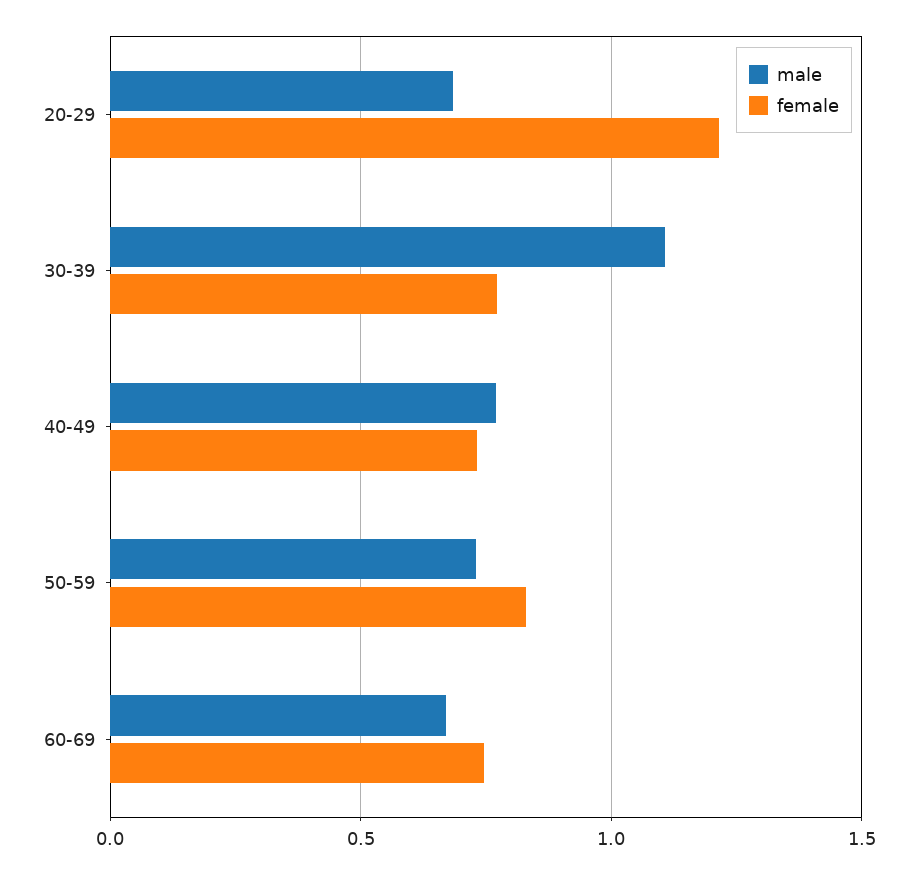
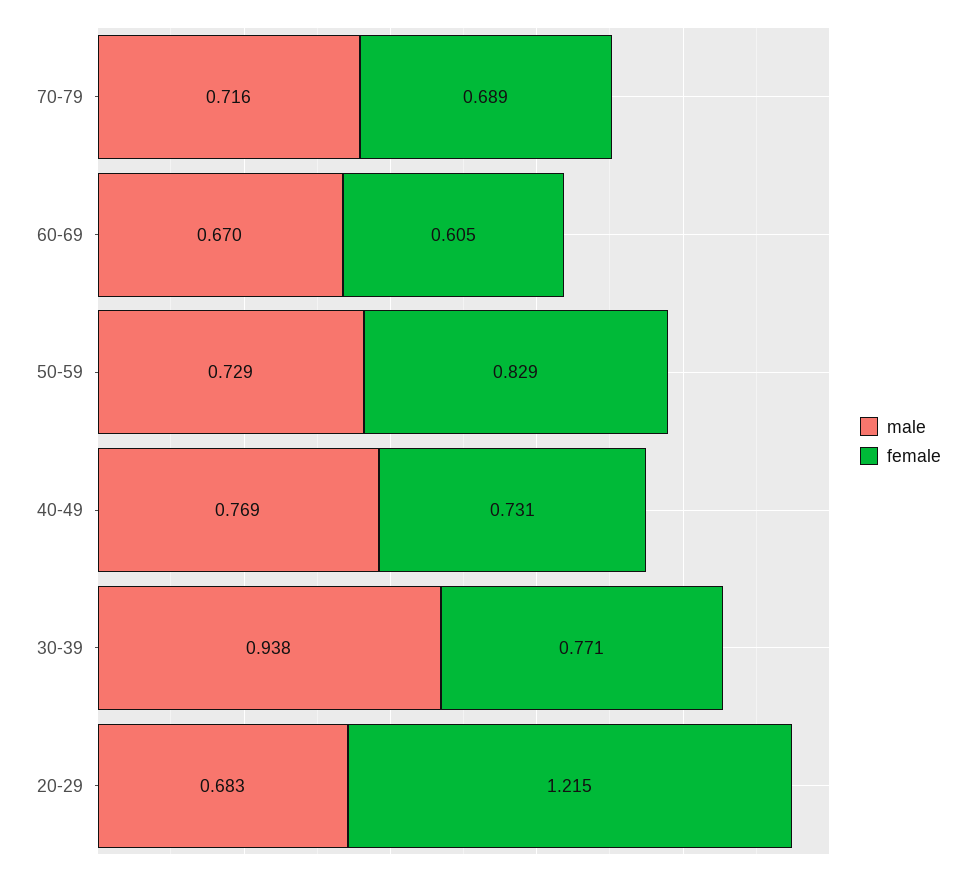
male, 30-39: 1.1 -> 0.938
female, 60-69: 0.75 -> 0.605
male, 70-79: none -> 0.716
female, 70-79: none -> 0.689

